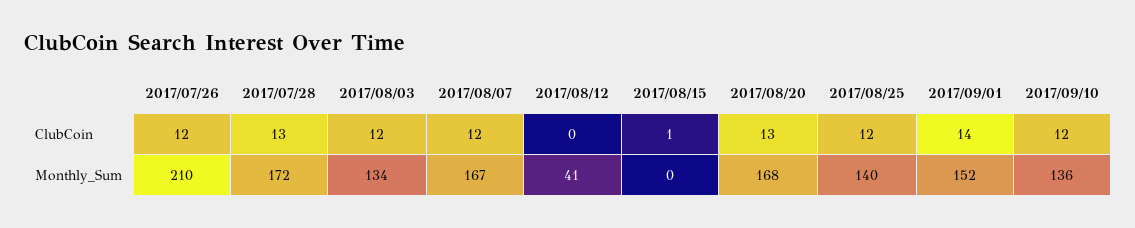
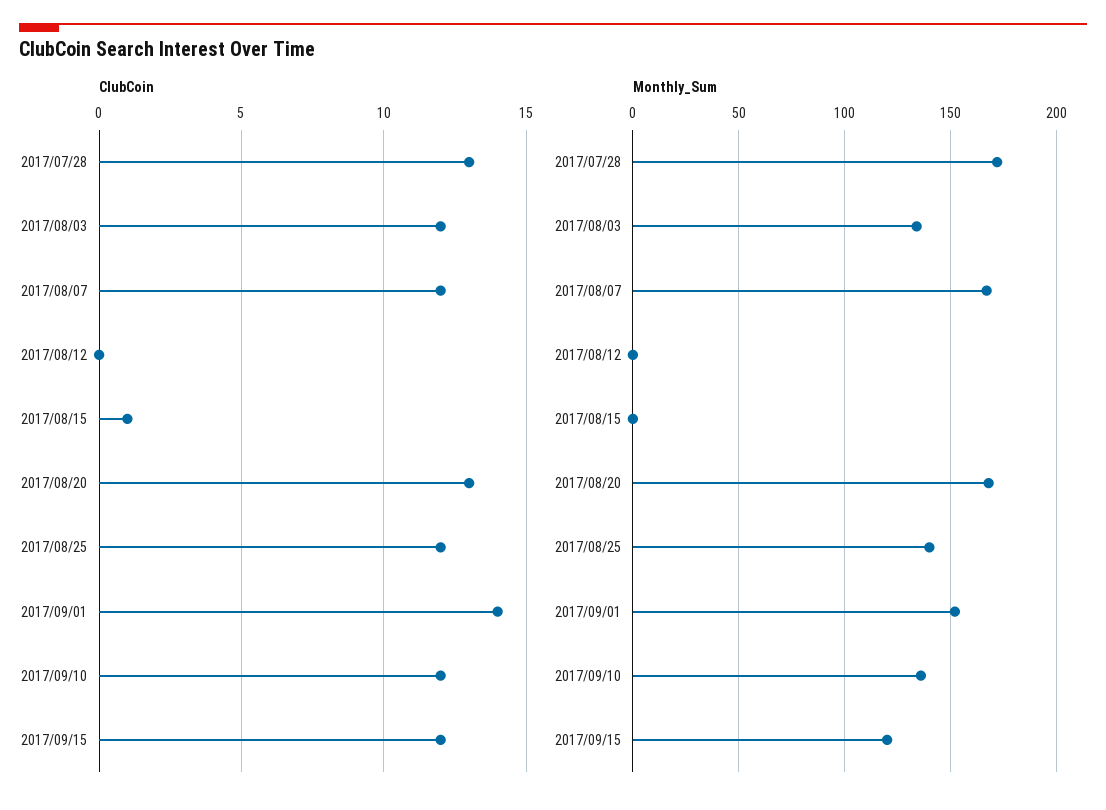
ClubCoin, 2017/07/26: 12 -> none
Monthly_Sum, 2017/07/26: 210 -> none
Monthly_Sum, 2017/08/12: 41 -> 0
ClubCoin, 2017/09/15: none -> 12
Monthly_Sum, 2017/09/15: none -> 120

